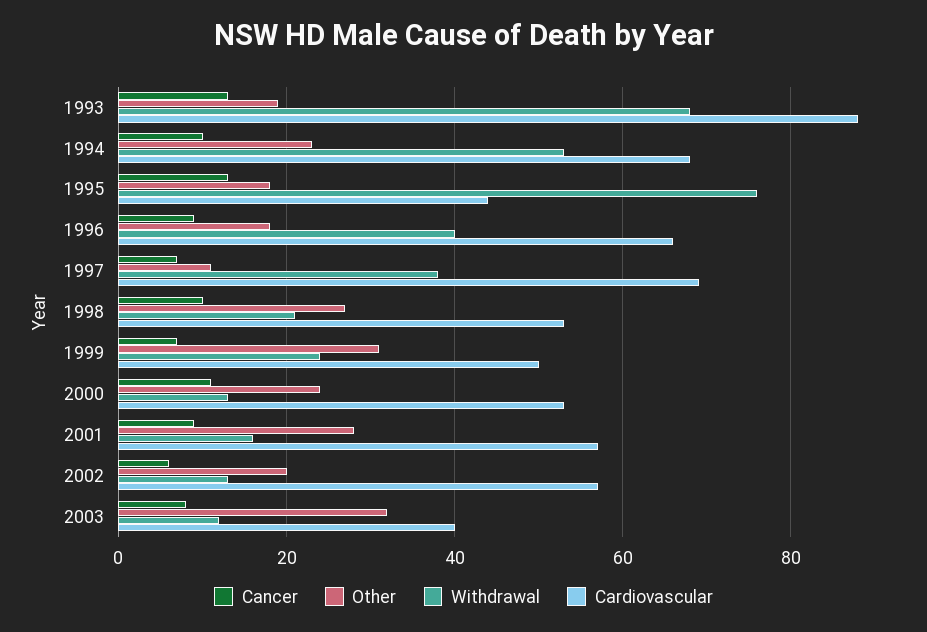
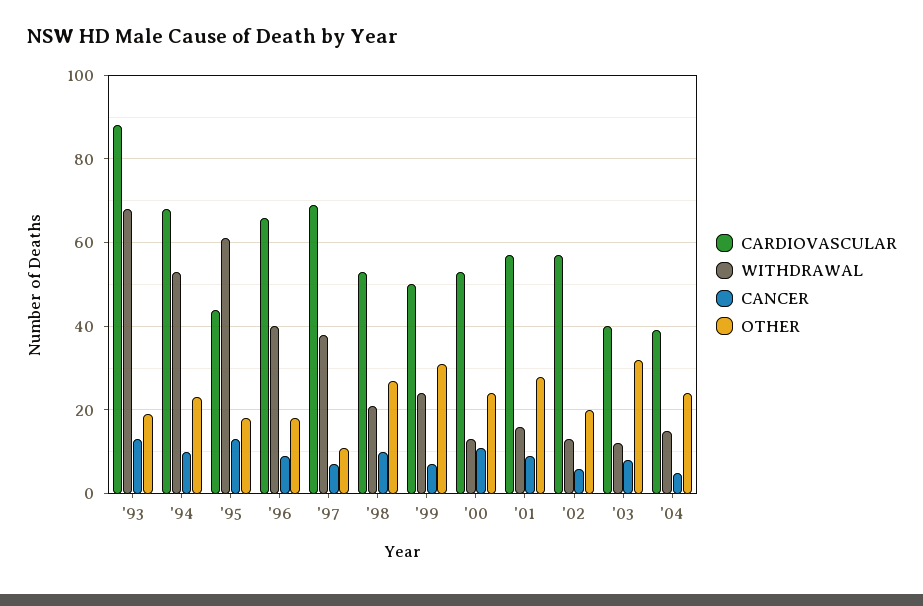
Withdrawal, 1995: 75 -> 60
Cardiovascular, '04: none -> 40
Withdrawal, '04: none -> 15
Cancer, '04: none -> 5
Other, '04: none -> 25

